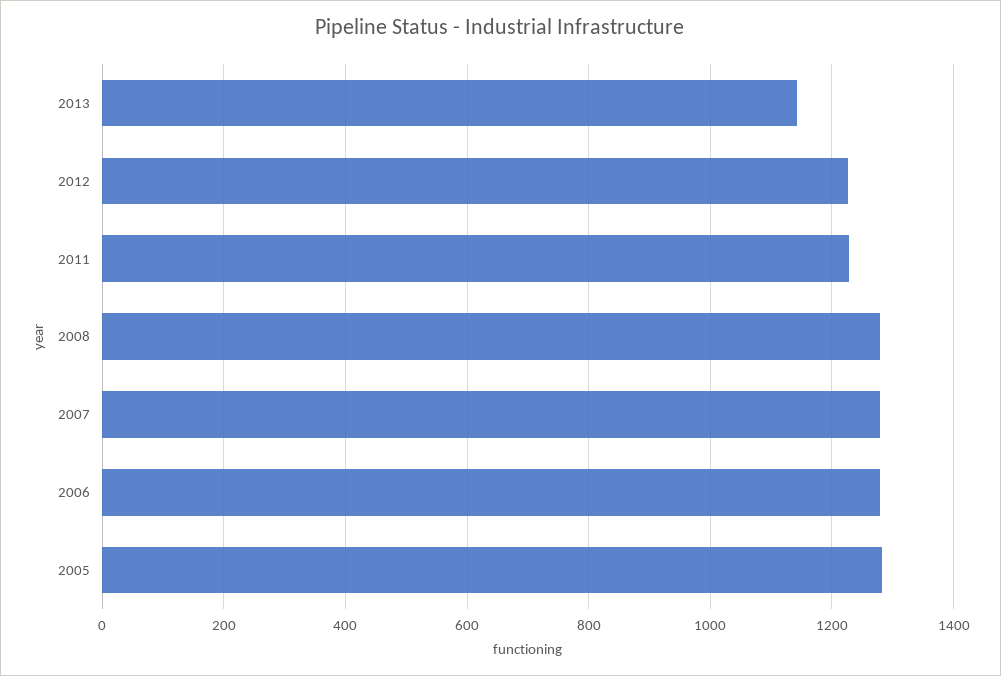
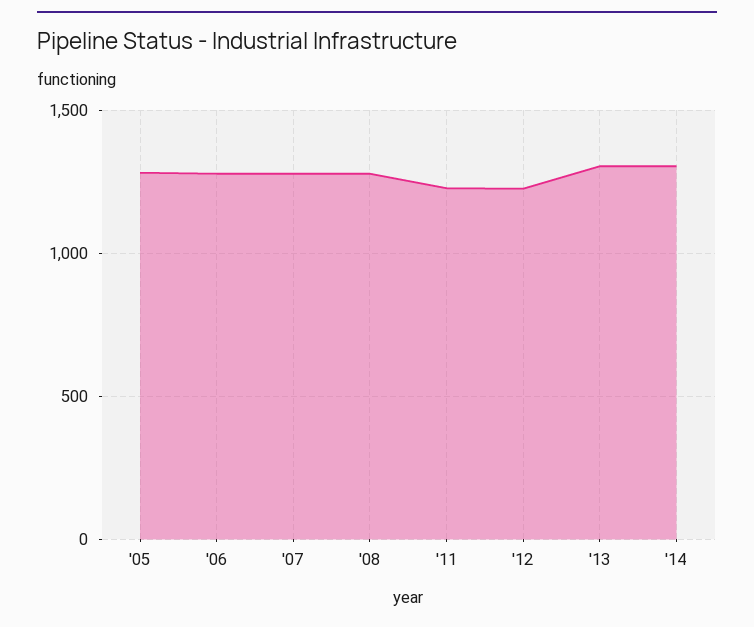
2013: 1140 -> 1300
'14: none -> 1300

